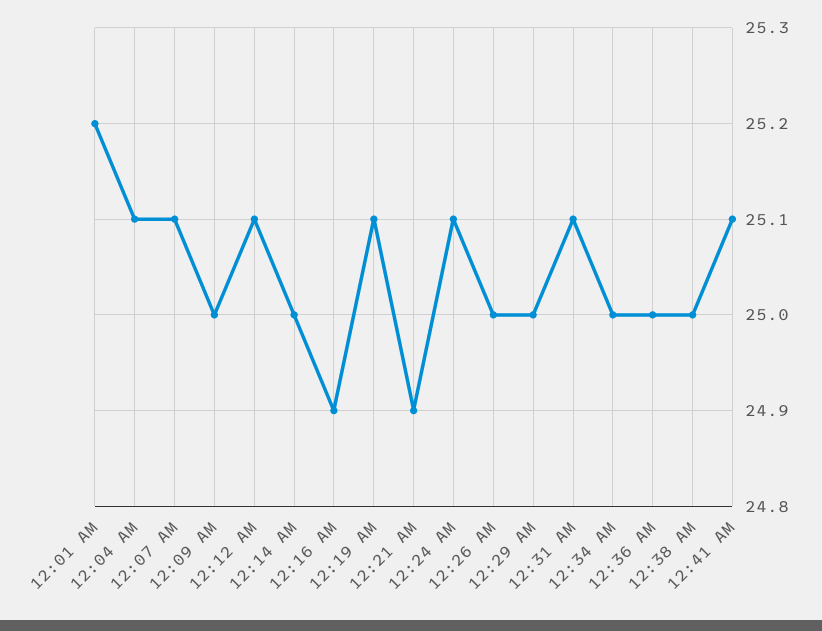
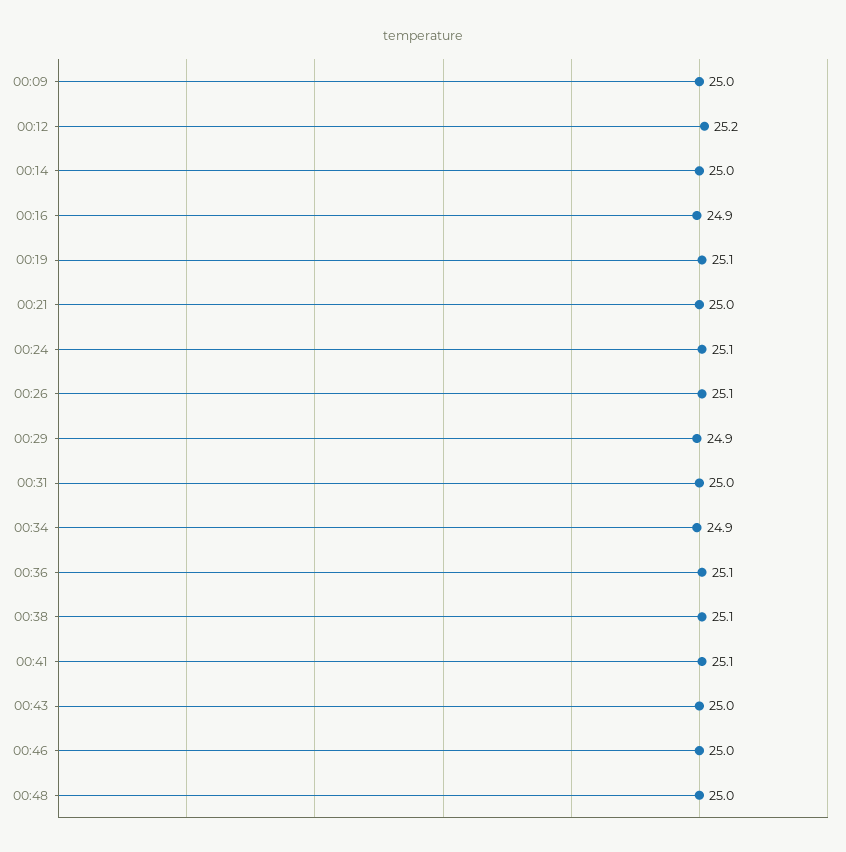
12:01 AM: 25.2 -> none
12:04 AM: 25.1 -> none
12:07 AM: 25.1 -> none
12:12 AM: 25.1 -> 25.2
12:21 AM: 24.9 -> 25
12:26 AM: 25 -> 25.1
12:29 AM: 25 -> 24.9
12:31 AM: 25.1 -> 25
12:34 AM: 25 -> 24.9
12:36 AM: 25 -> 25.1
12:38 AM: 25 -> 25.1
00:43: none -> 25
00:46: none -> 25
00:48: none -> 25

